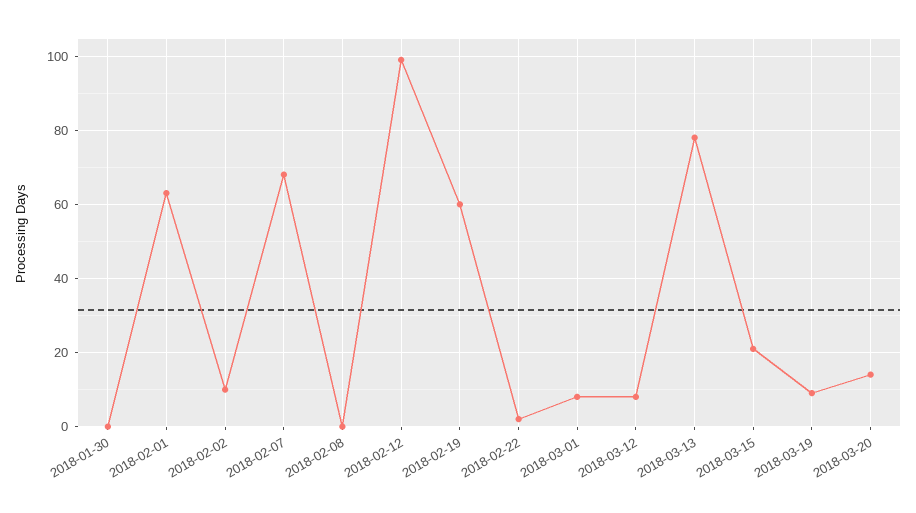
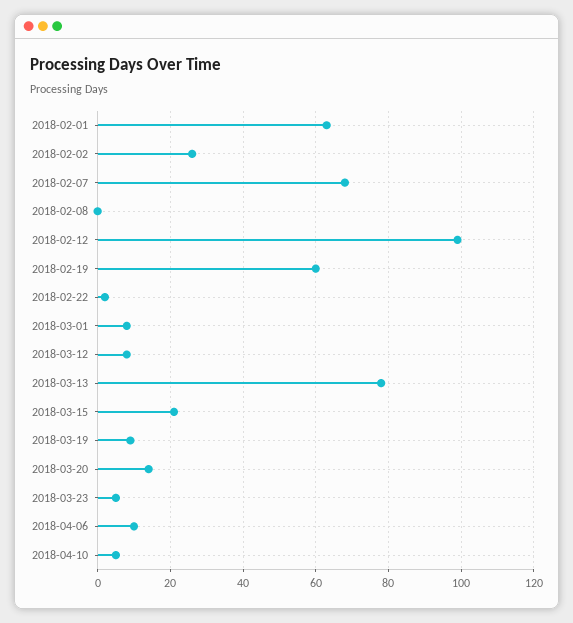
2018-01-30: 0 -> none
2018-02-02: 10 -> 25
2018-03-23: none -> 5
2018-04-06: none -> 10
2018-04-10: none -> 5

